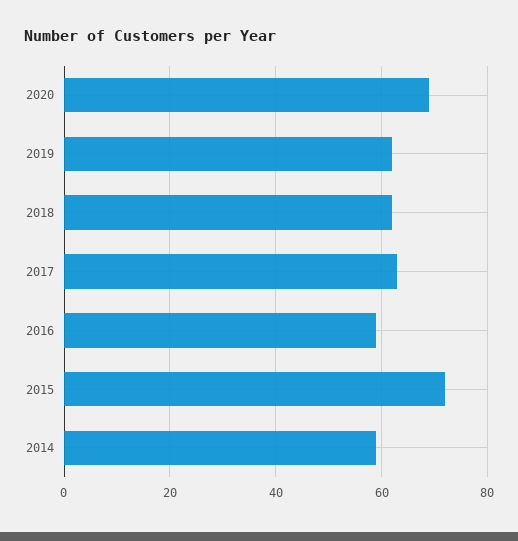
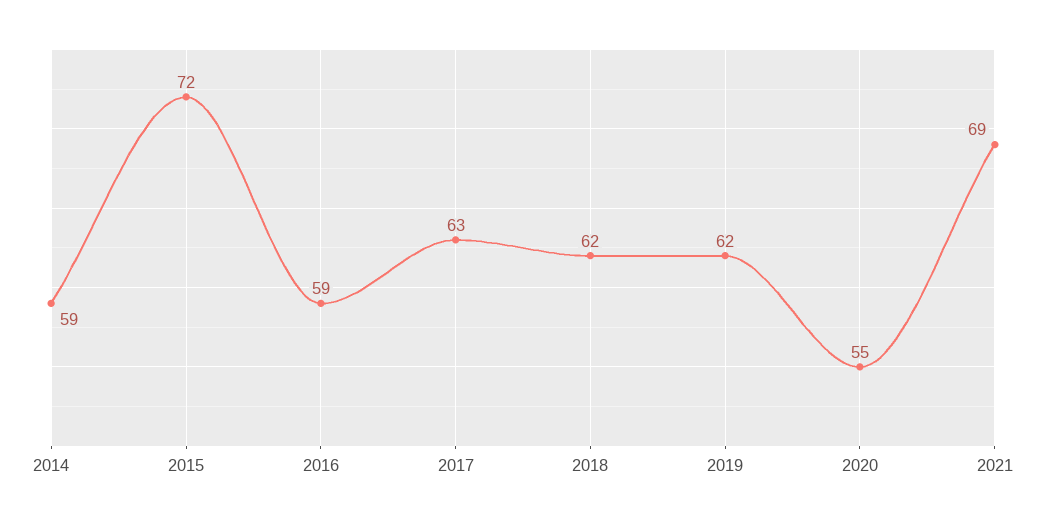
2020: 70 -> 55
2021: none -> 69

